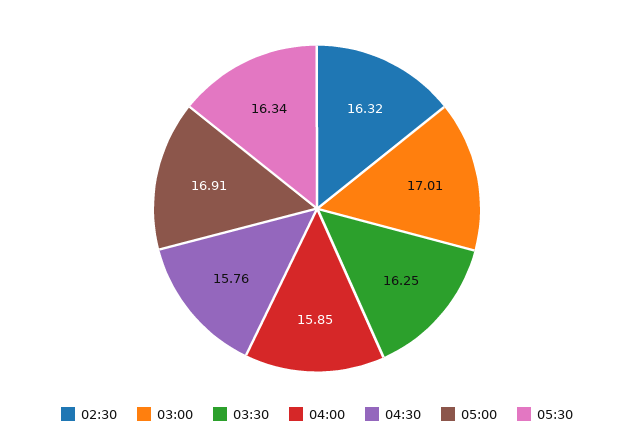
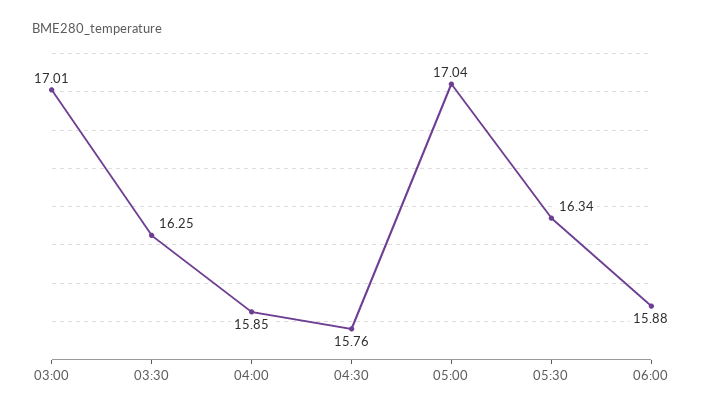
02:30: 16.32 -> none
05:00: 16.91 -> 17.04
06:00: none -> 15.88

